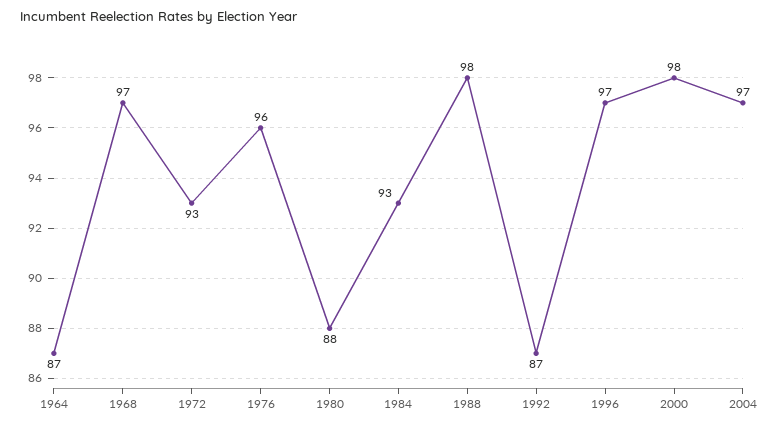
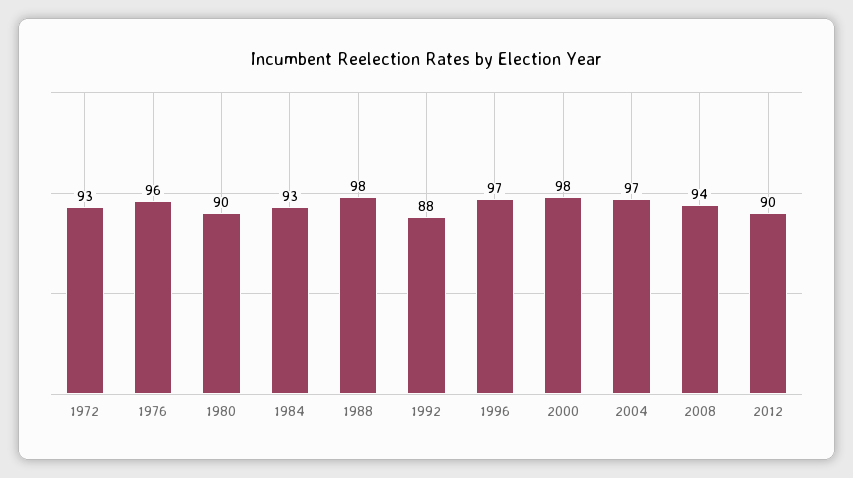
1964: 87 -> none
1968: 97 -> none
1980: 88 -> 90
1992: 87 -> 88
2008: none -> 94
2012: none -> 90

